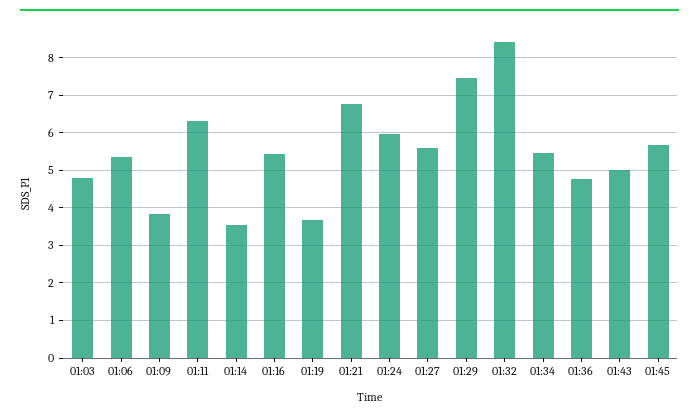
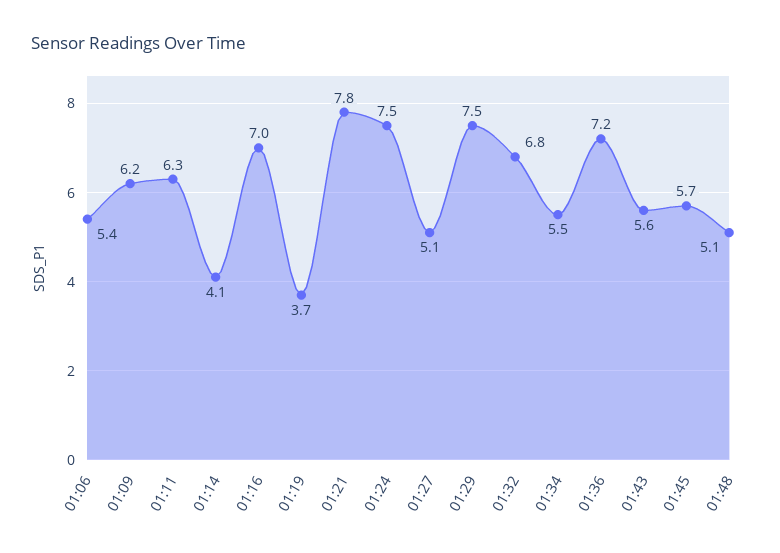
01:03: 4.8 -> none
01:09: 3.8 -> 6.2
01:14: 3.6 -> 4.1
01:16: 5.4 -> 7
01:21: 6.8 -> 7.8
01:24: 6 -> 7.5
01:27: 5.6 -> 5.1
01:32: 8.4 -> 6.8
01:36: 4.8 -> 7.2
01:43: 5 -> 5.6
01:48: none -> 5.1

